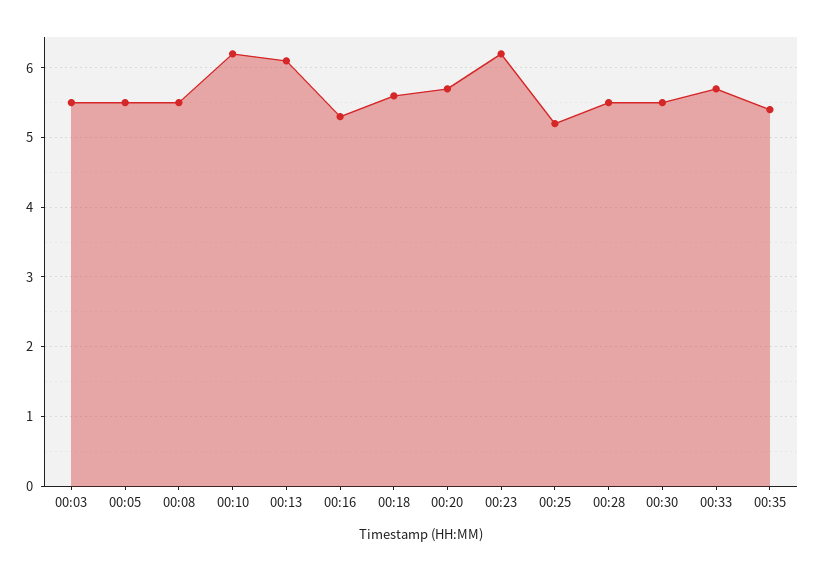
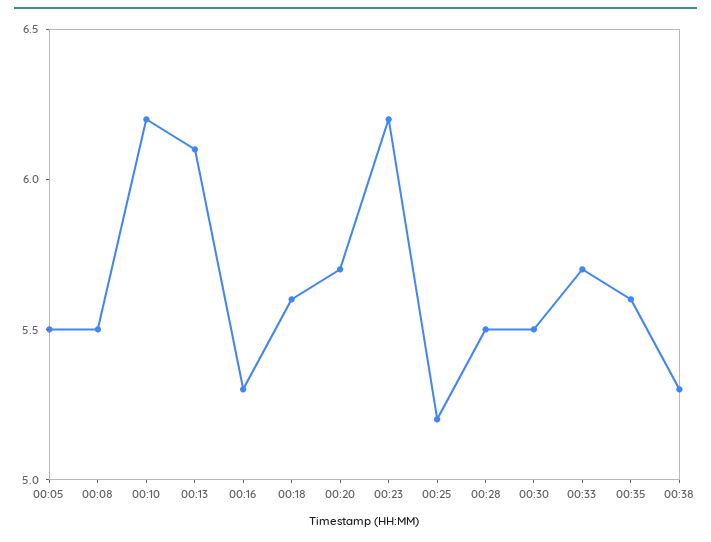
00:03: 5.5 -> none
00:35: 5.4 -> 5.6
00:38: none -> 5.3

